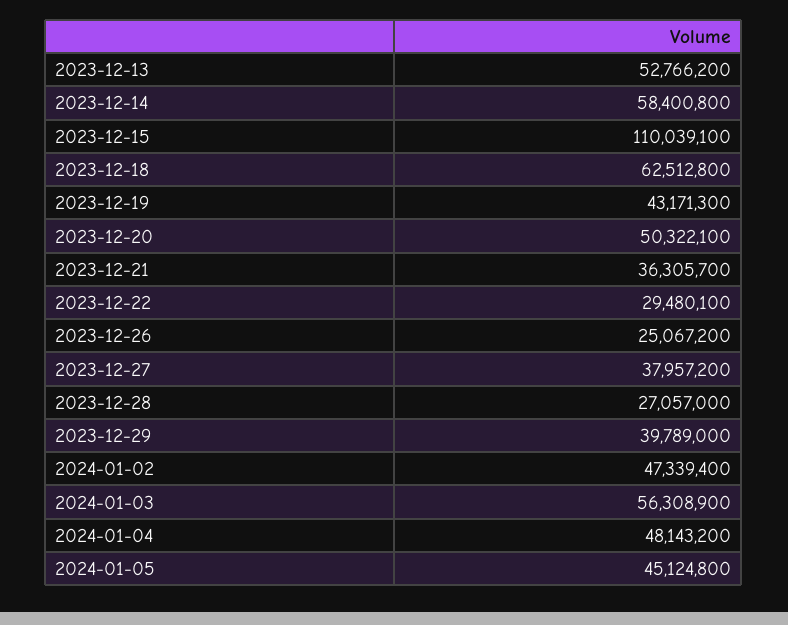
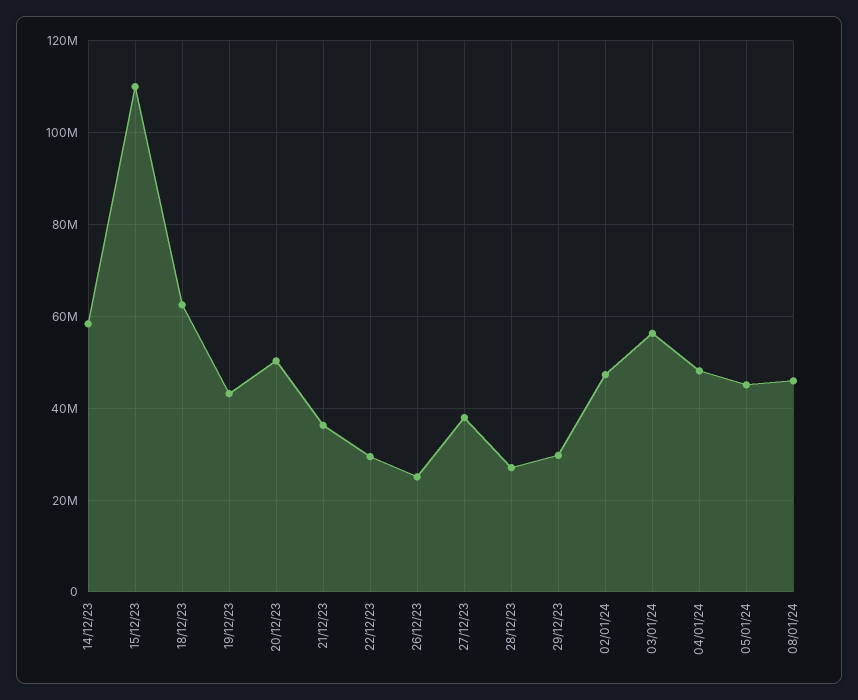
2023-12-13: 52766200 -> none
2023-12-29: 39789000 -> 30000000
08/01/24: none -> 46000000

